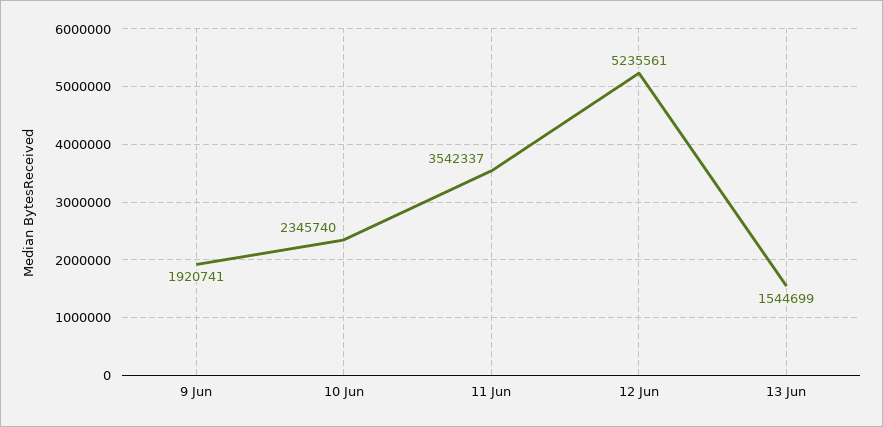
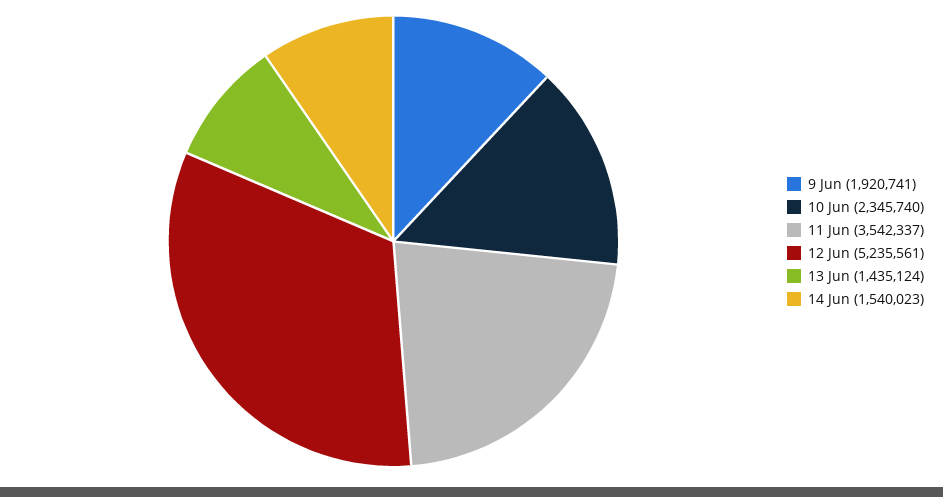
13 Jun: 1544699 -> 1435124
14 Jun: none -> 1540023

